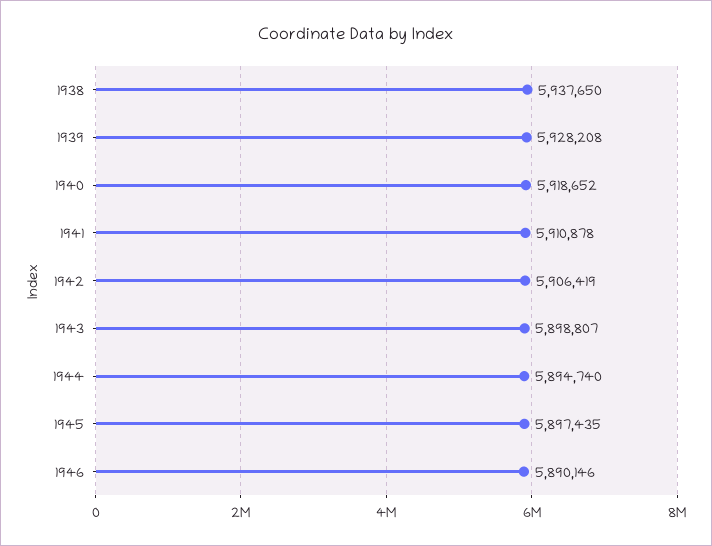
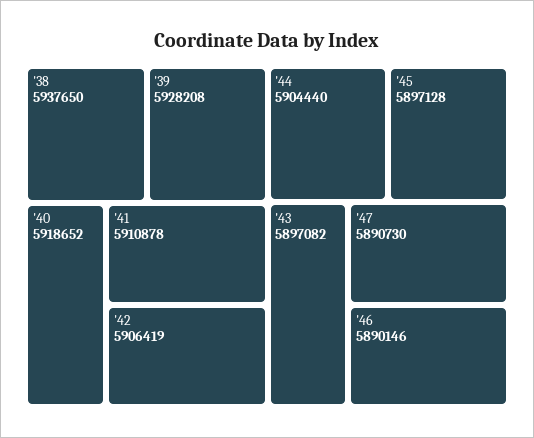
1943: 5898807 -> 5897082
1944: 5894740 -> 5904440
1945: 5897435 -> 5897128
'47: none -> 5890730

